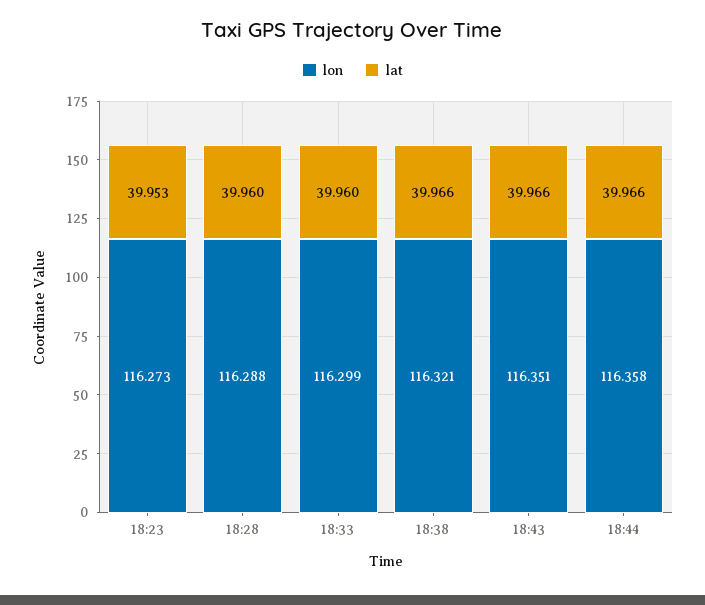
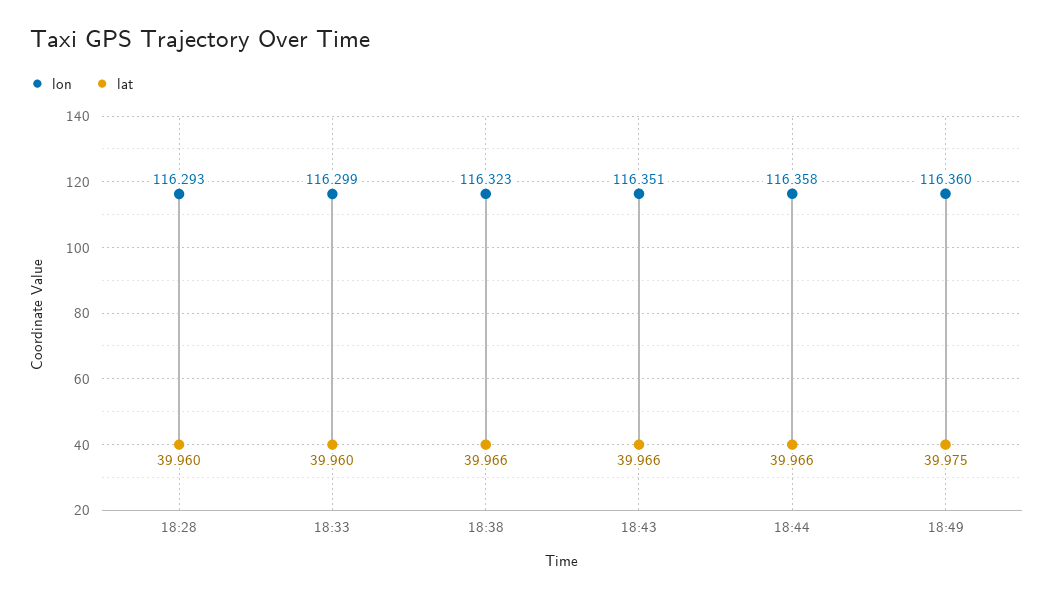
lon, 18:23: 116.273 -> none
lat, 18:23: 39.953 -> none
lon, 18:28: 116.288 -> 116.293
lon, 18:38: 116.321 -> 116.323
lon, 18:49: none -> 116.36
lat, 18:49: none -> 39.975

